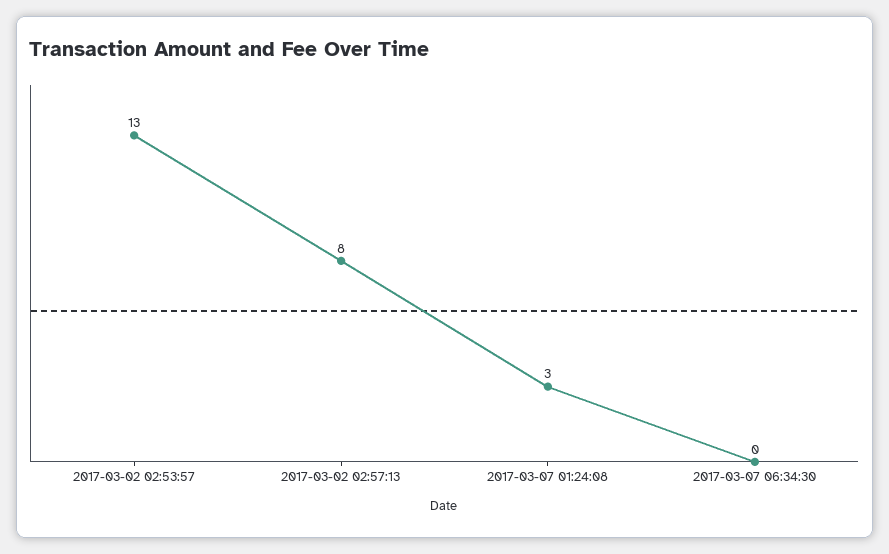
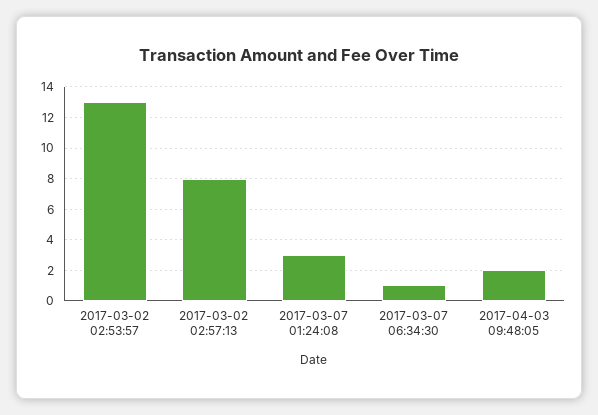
2017-03-07 06:34:30: 0 -> 1
2017-04-03 09:48:05: none -> 2

